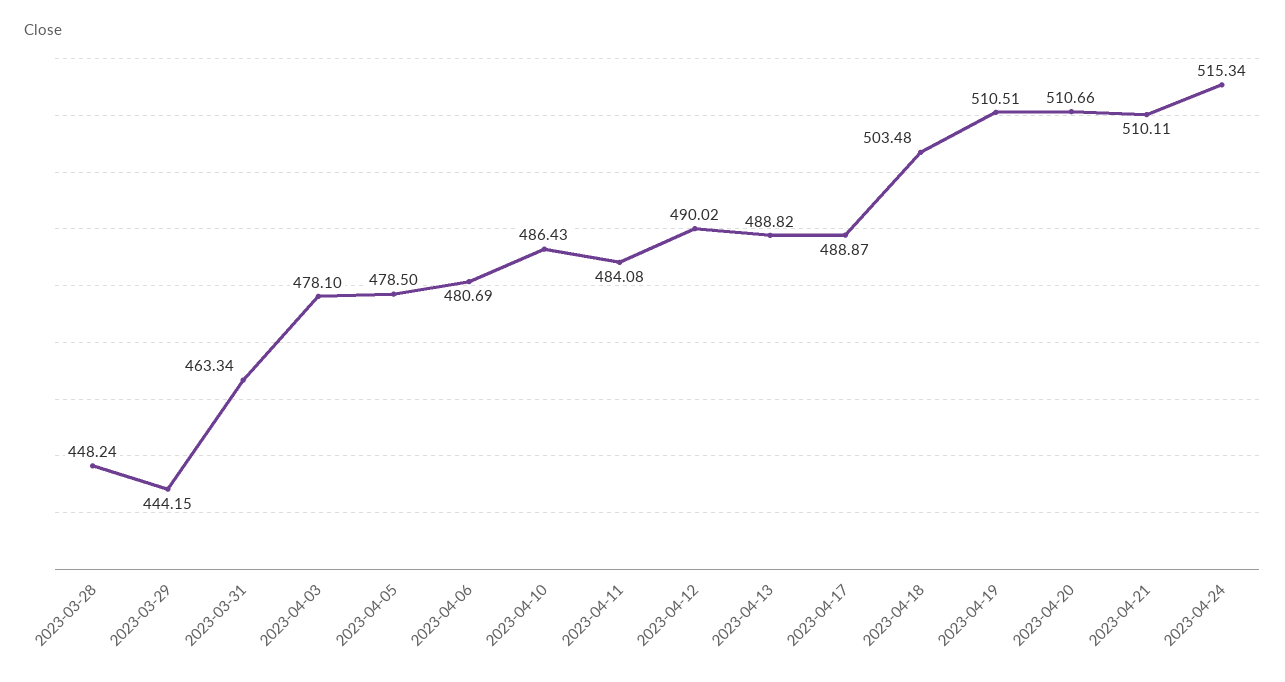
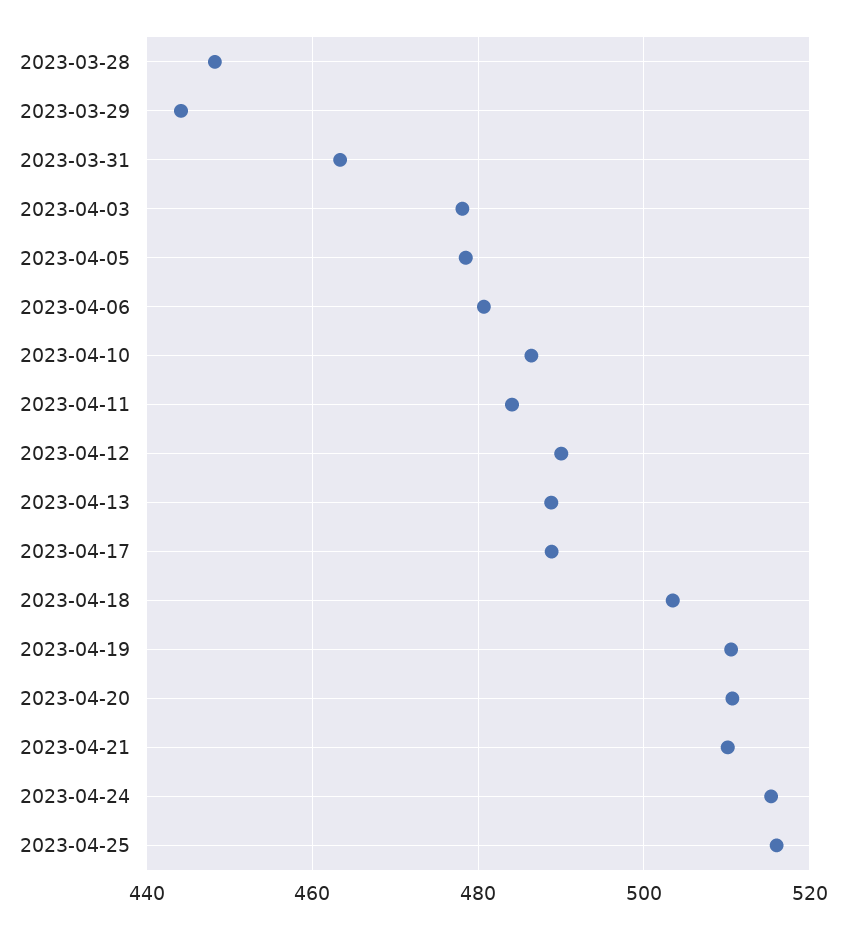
2023-04-25: none -> 516

